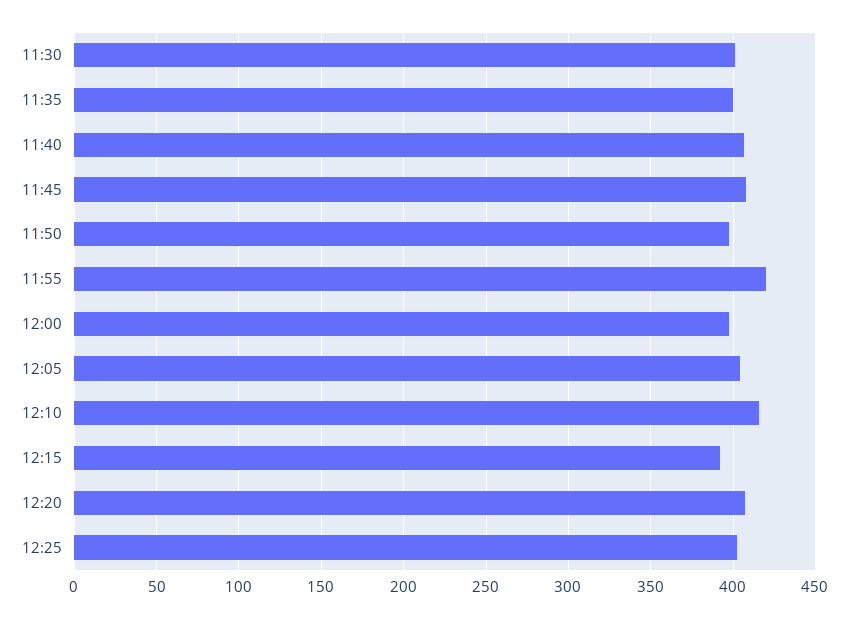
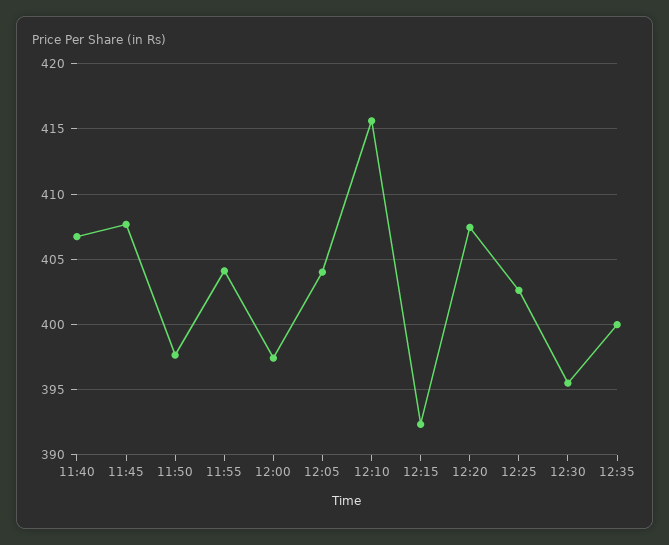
11:30: 400 -> none
11:35: 400 -> none
11:55: 420 -> 404
12:30: none -> 395.5
12:35: none -> 400

